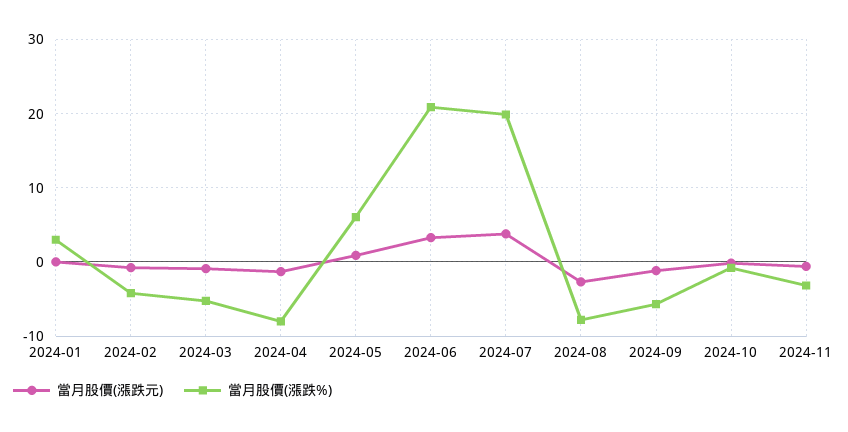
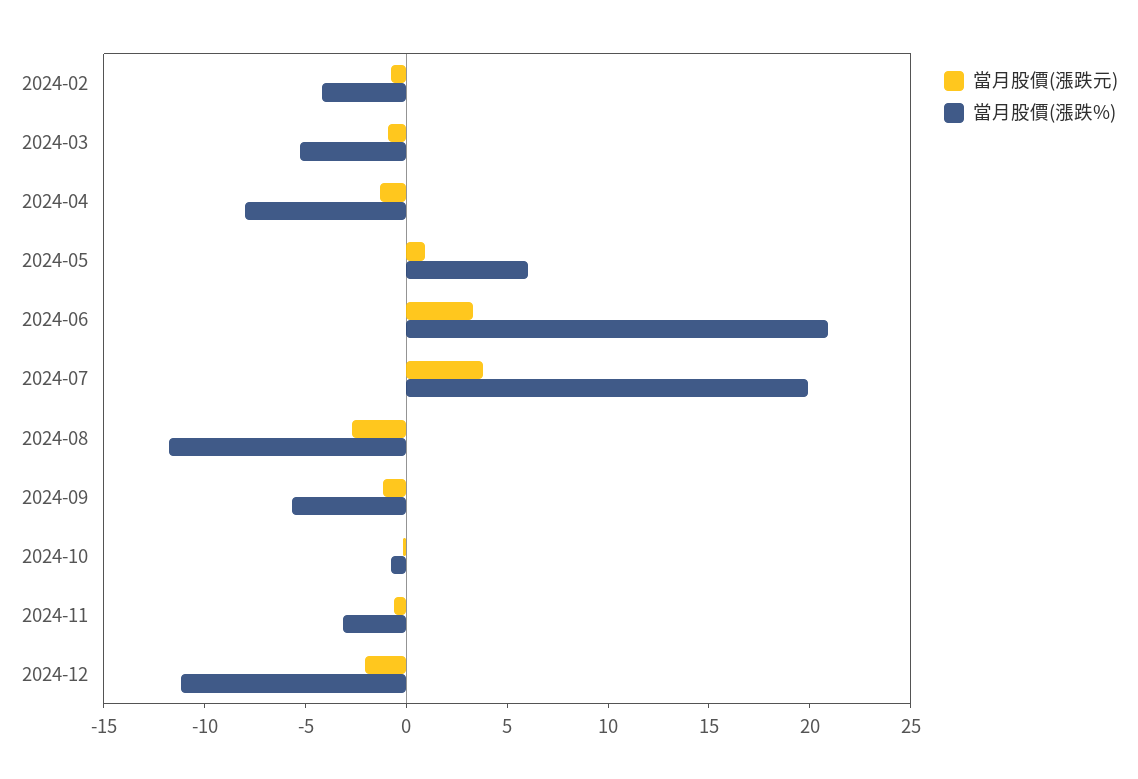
當月股價(漲跌元), 2024-01: 0 -> none
當月股價(漲跌%), 2024-01: 3 -> none
當月股價(漲跌%), 2024-08: -8 -> -12
當月股價(漲跌元), 2024-12: none -> -2
當月股價(漲跌%), 2024-12: none -> -11

